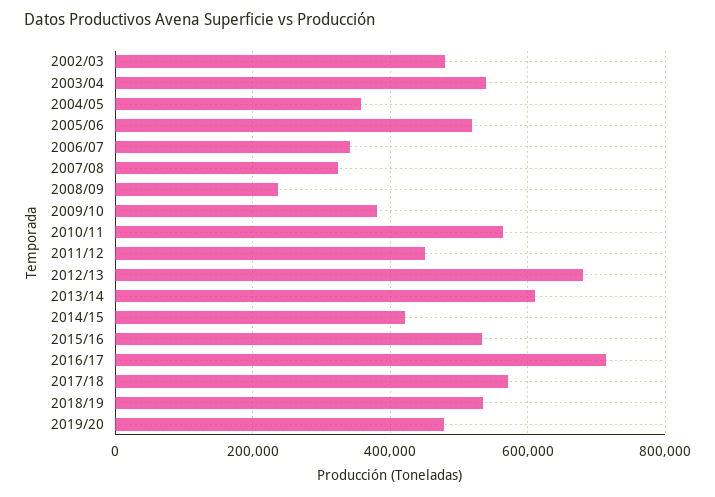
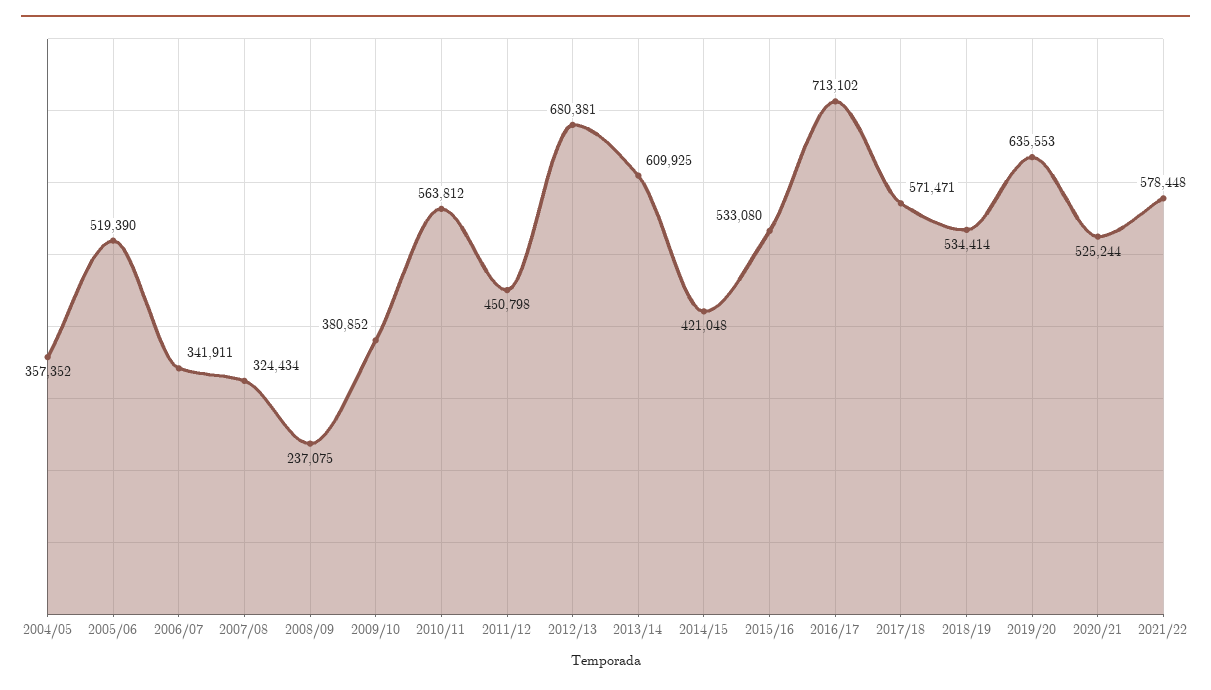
2002/03: 480000 -> none
2003/04: 540000 -> none
2019/20: 480000 -> 635553
2020/21: none -> 525244
2021/22: none -> 578448

